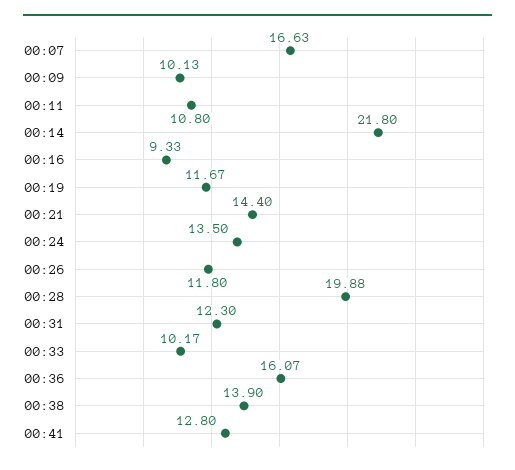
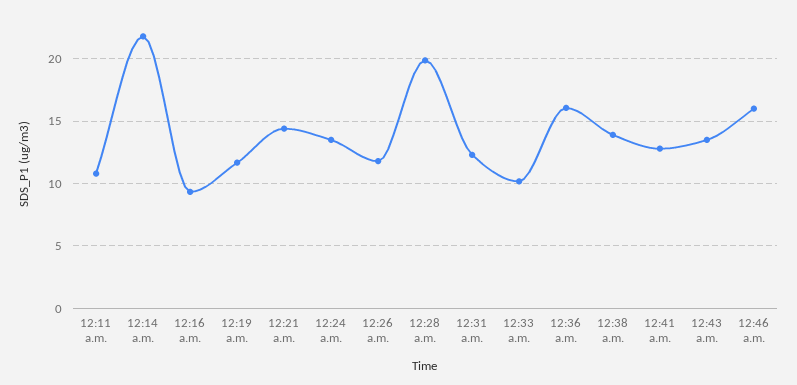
00:07: 16.63 -> none
00:09: 10.13 -> none
12:43 a.m.: none -> 13.5
12:46 a.m.: none -> 16

